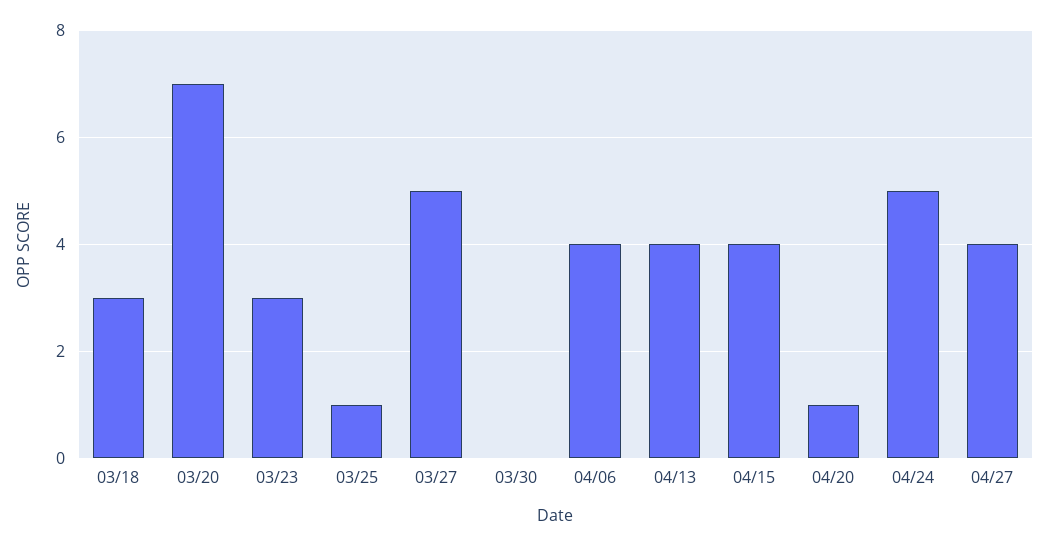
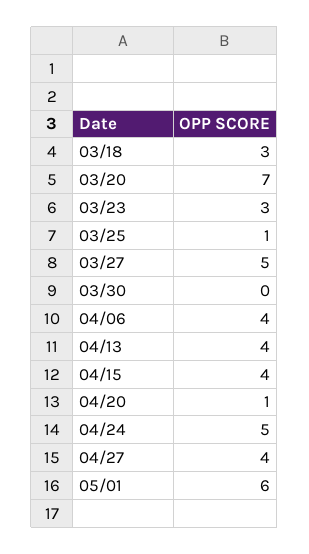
05/01: none -> 6

